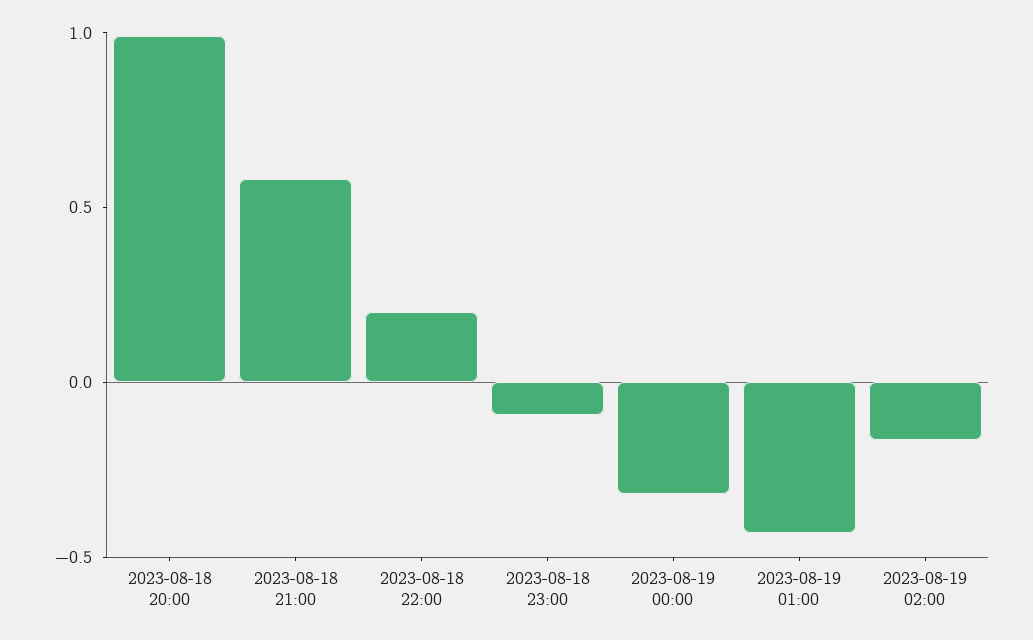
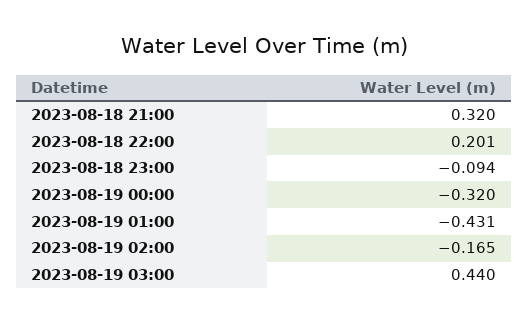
2023-08-18 20:00: 1 -> none
2023-08-18 21:00: 0.6 -> 0.32
2023-08-19 03:00: none -> 0.44

